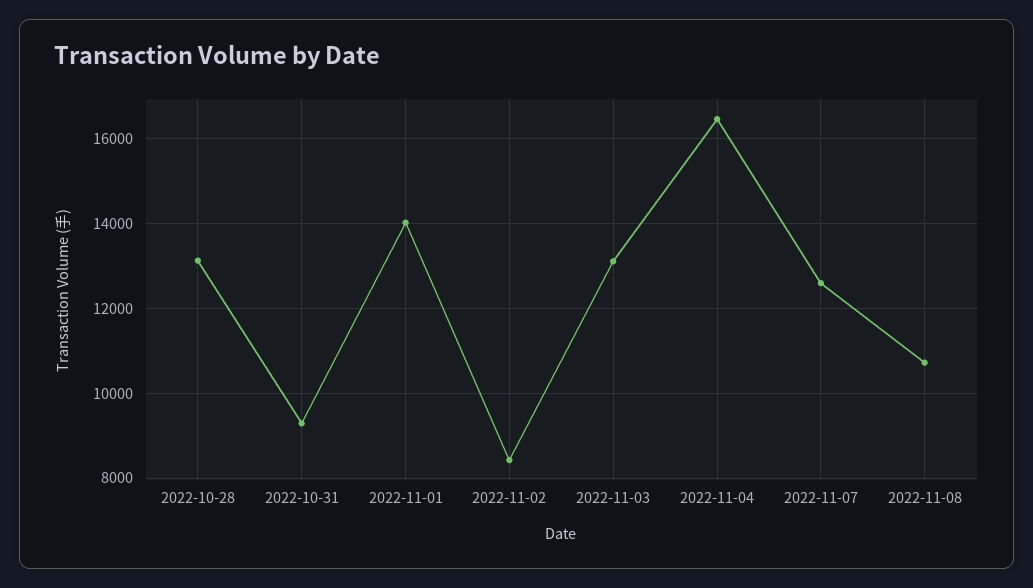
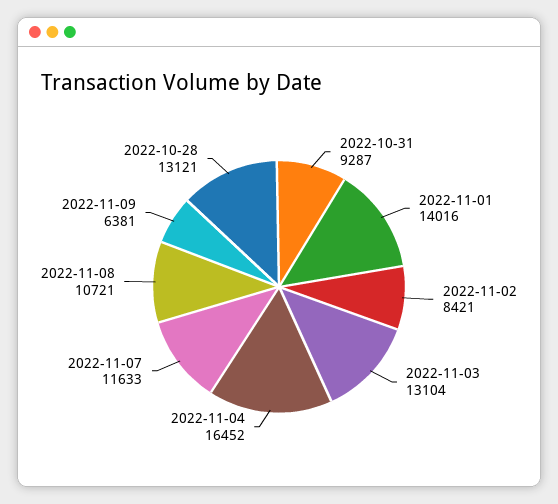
2022-11-07: 12600 -> 11633
2022-11-09: none -> 6381

